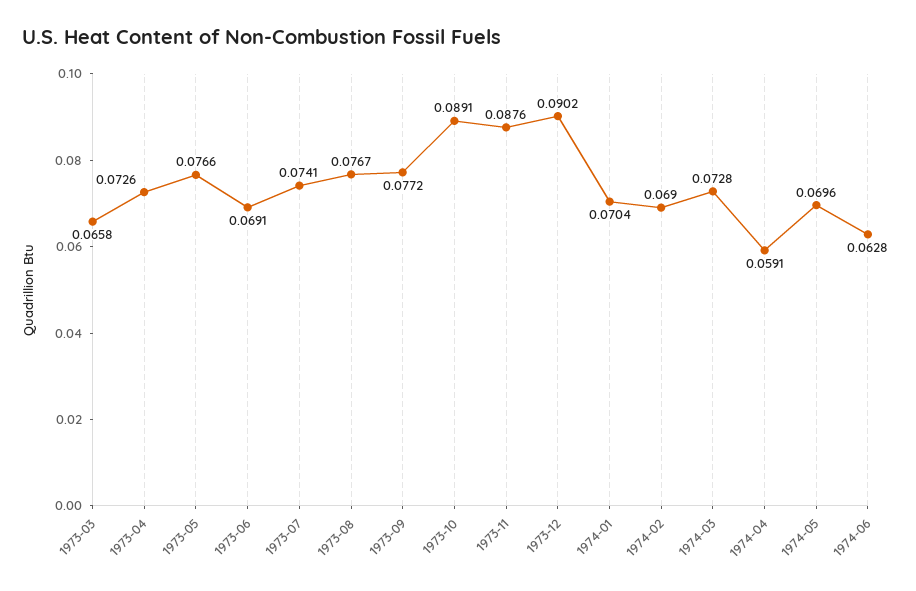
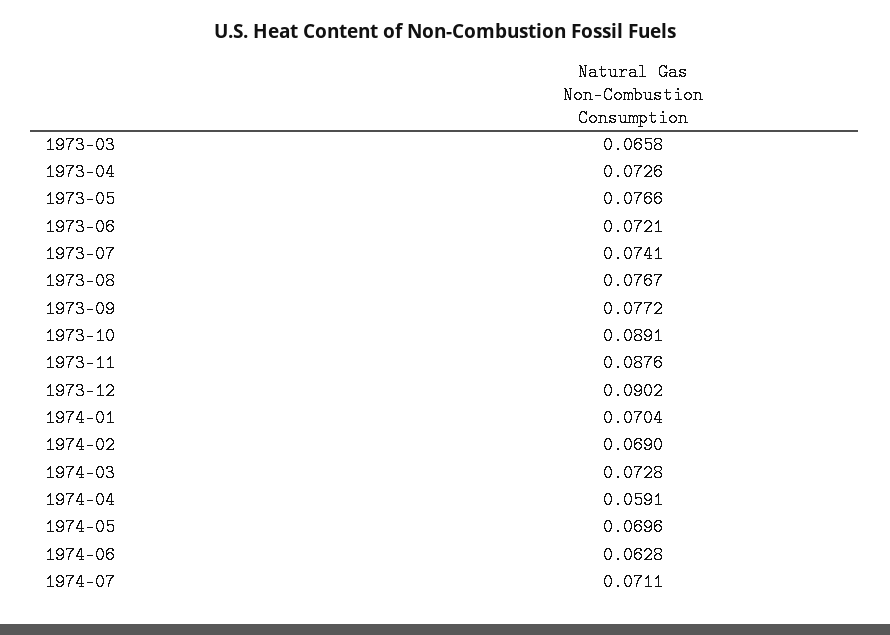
1973-06: 0.0691 -> 0.0721
1974-07: none -> 0.0711

